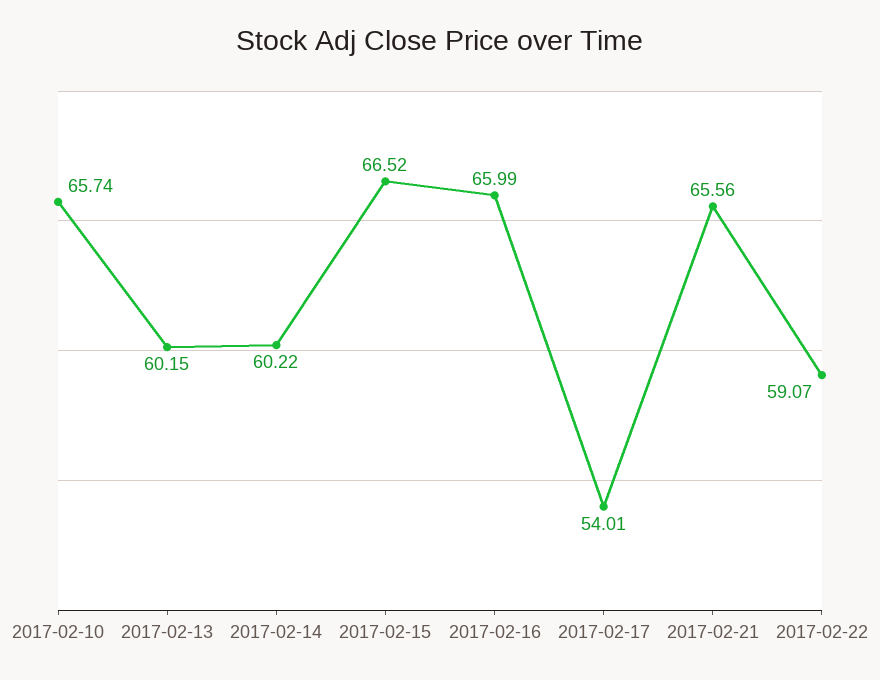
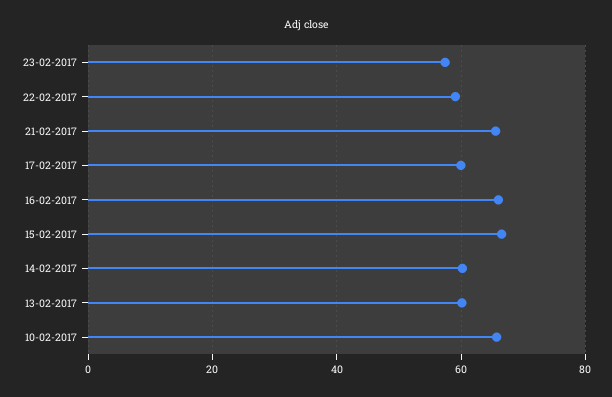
2017-02-17: 54.01 -> 60
23-02-2017: none -> 58

